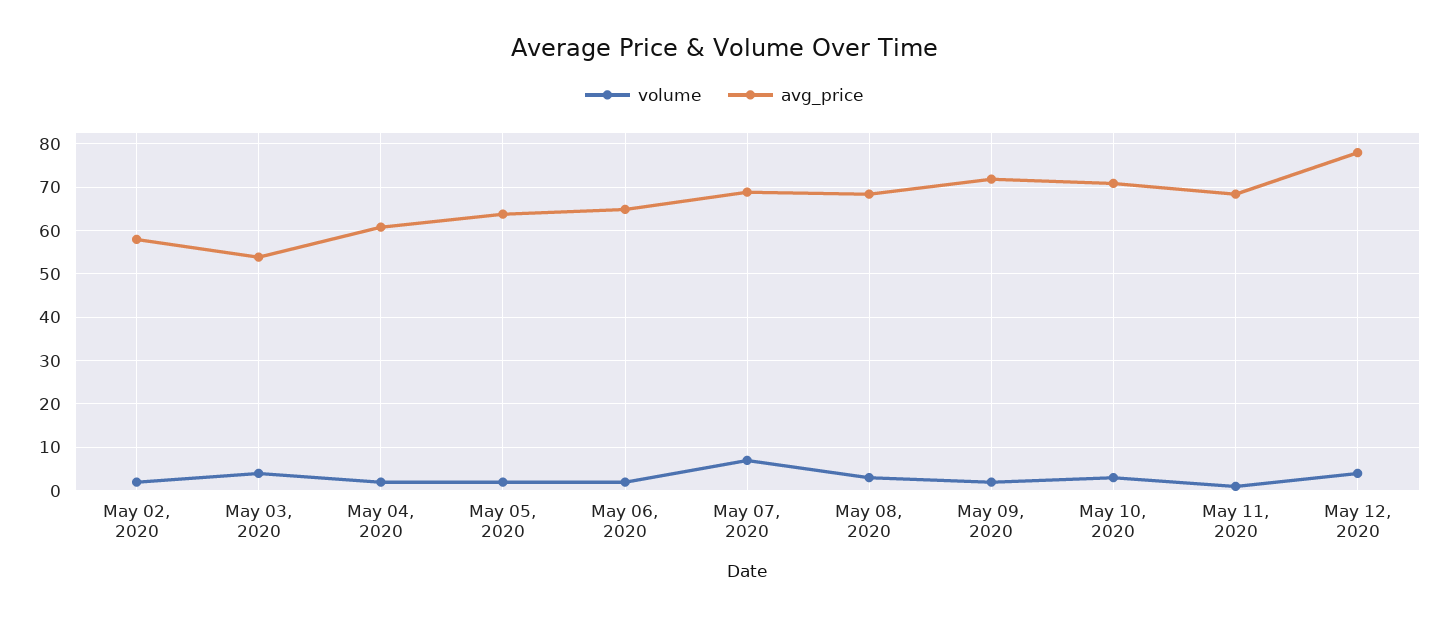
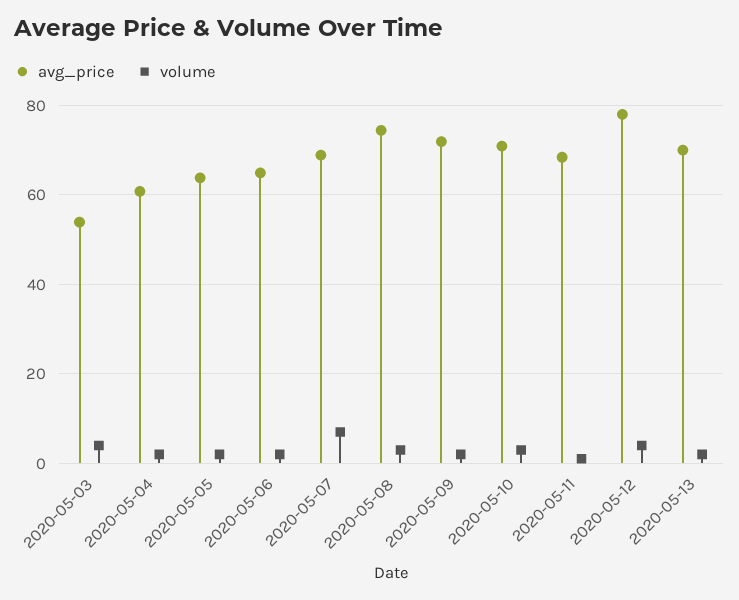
volume, May 02, 2020: 2 -> none
avg_price, May 02, 2020: 58 -> none
avg_price, May 08, 2020: 68 -> 74
avg_price, 2020-05-13: none -> 70
volume, 2020-05-13: none -> 2

